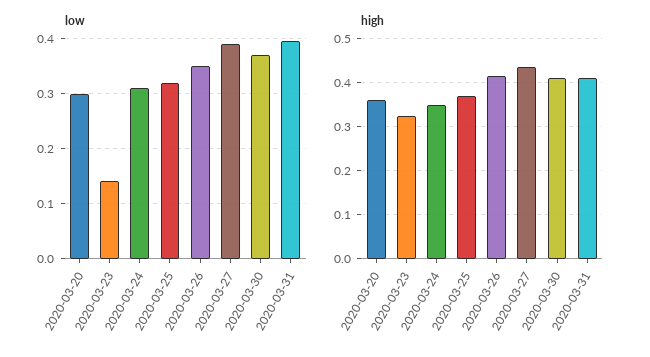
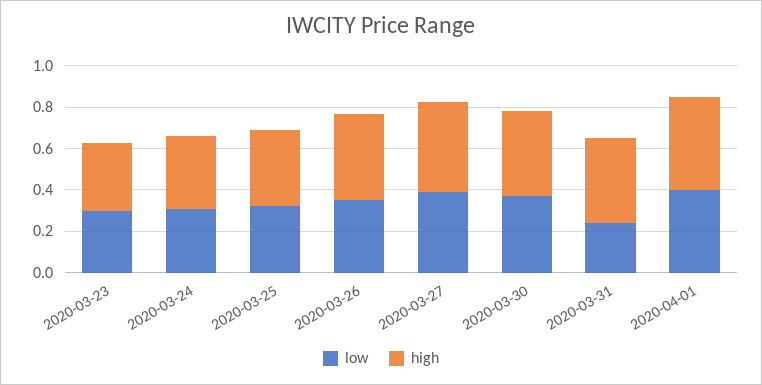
low, 2020-03-20: 0.3 -> none
low, 2020-03-23: 0.14 -> 0.3
low, 2020-03-31: 0.4 -> 0.25
high, 2020-03-20: 0.36 -> none
low, 2020-04-01: none -> 0.4
high, 2020-04-01: none -> 0.45

